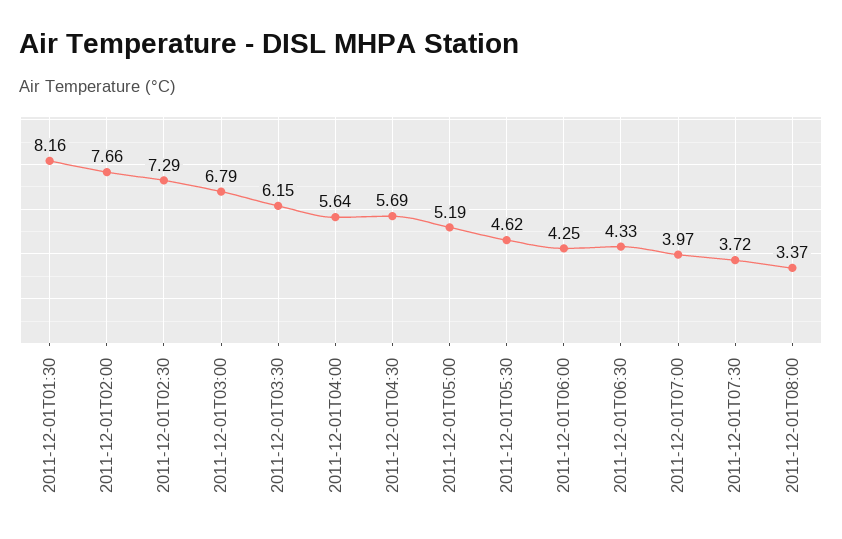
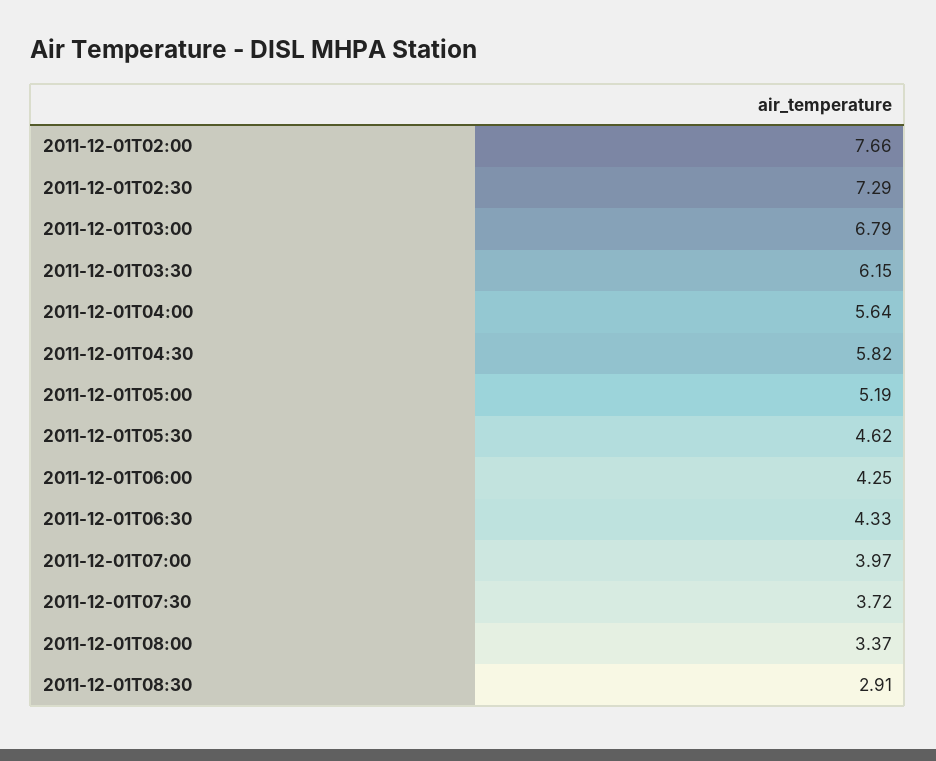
2011-12-01T01:30: 8.16 -> none
2011-12-01T04:30: 5.69 -> 5.82
2011-12-01T08:30: none -> 2.91

